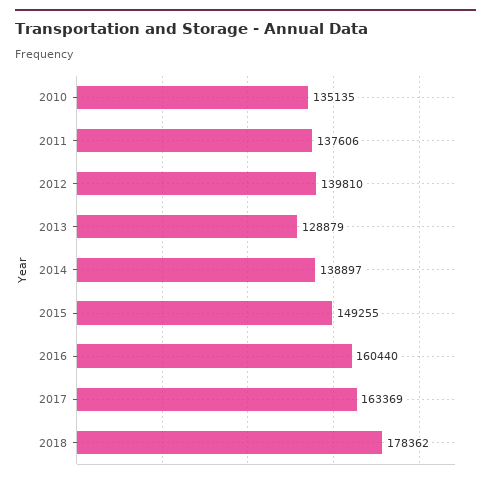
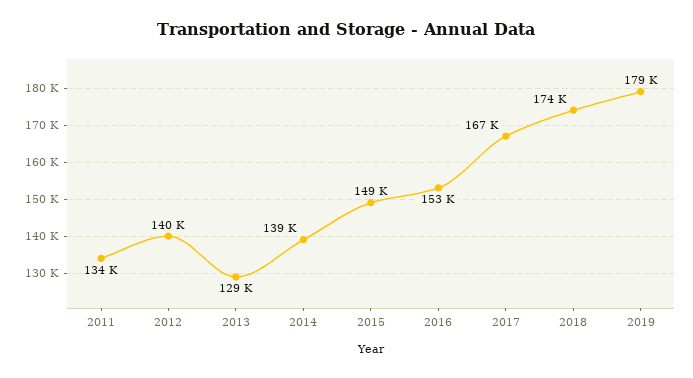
2010: 135135 -> none
2011: 137606 -> 134000
2016: 160440 -> 153000
2017: 163369 -> 167000
2018: 178362 -> 174000
2019: none -> 179000

